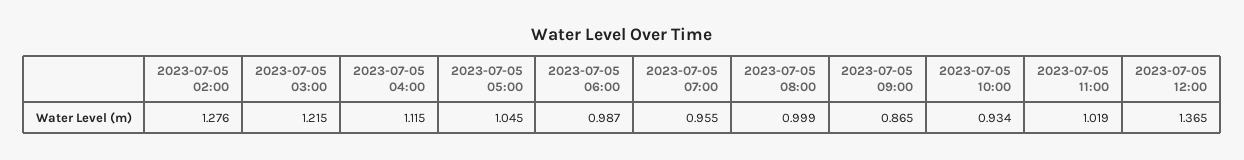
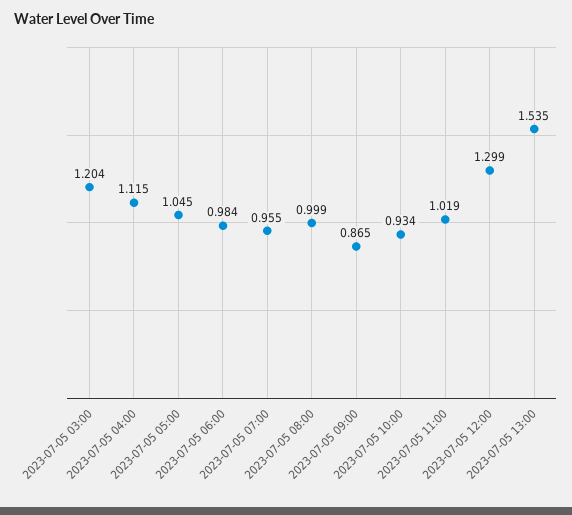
2023-07-05 02:00: 1.276 -> none
2023-07-05 03:00: 1.215 -> 1.204
2023-07-05 06:00: 0.987 -> 0.984
2023-07-05 12:00: 1.365 -> 1.299
2023-07-05 13:00: none -> 1.535

